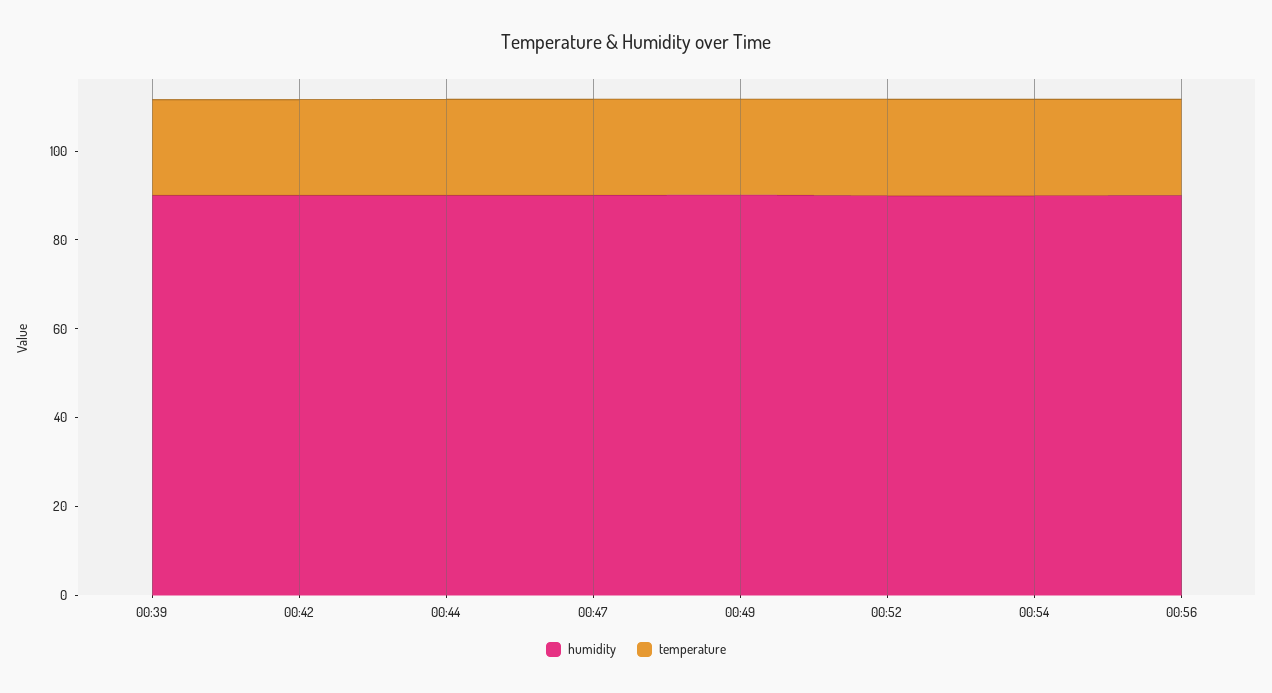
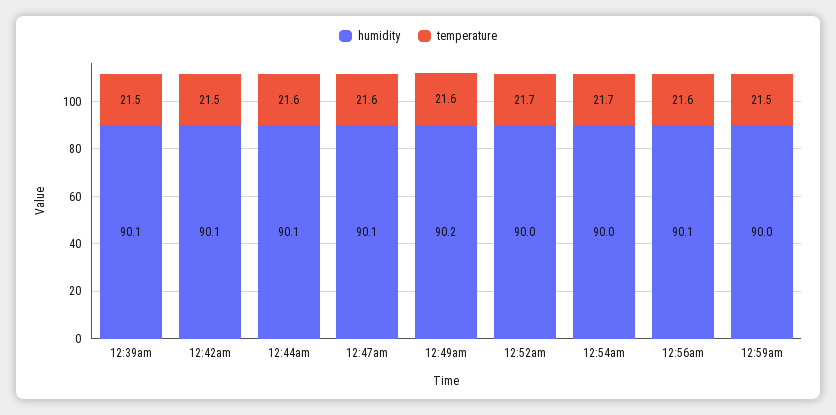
humidity, 12:59am: none -> 90
temperature, 12:59am: none -> 21.5

